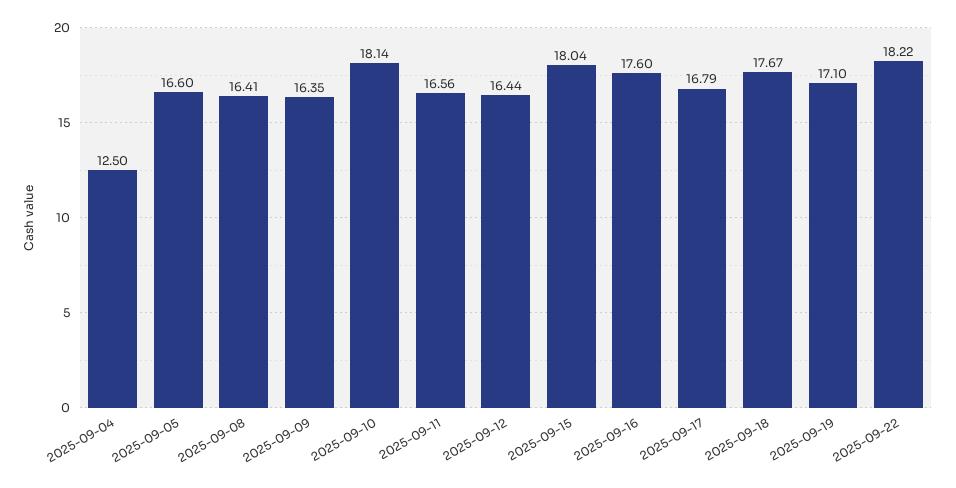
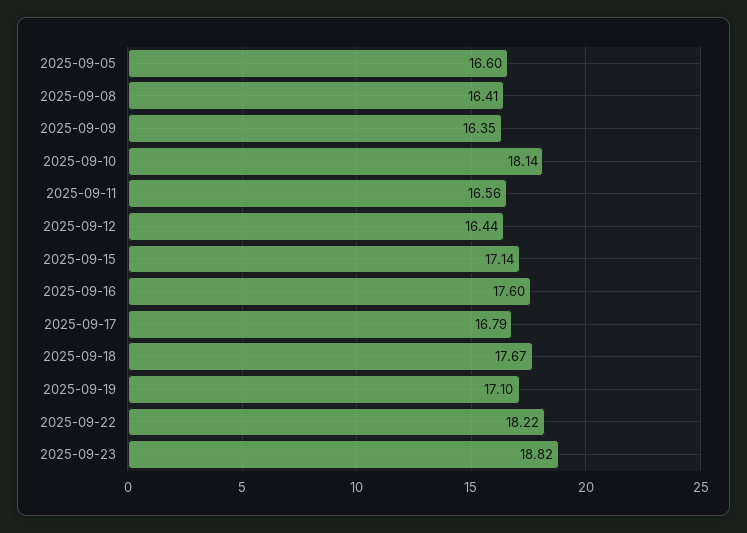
2025-09-04: 12.5 -> none
2025-09-15: 18.04 -> 17.14
2025-09-23: none -> 18.82

